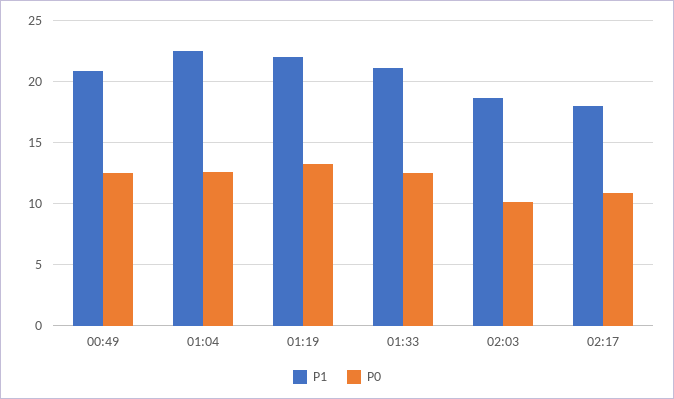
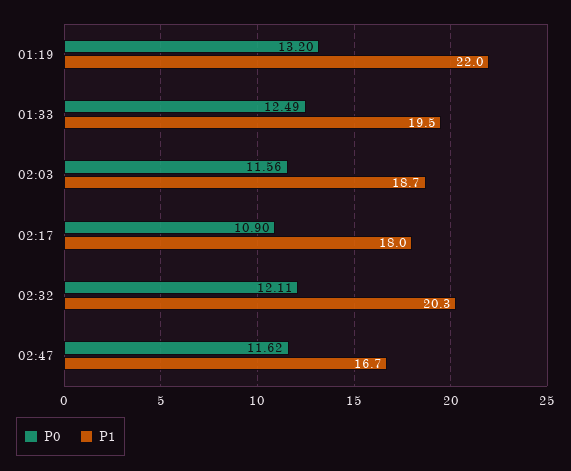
P1, 00:49: 21 -> none
P0, 00:49: 12.5 -> none
P1, 01:04: 22.5 -> none
P0, 01:04: 12.5 -> none
P1, 01:33: 21 -> 19.5
P0, 02:03: 10 -> 11.56
P0, 02:32: none -> 12.11
P1, 02:32: none -> 20.3
P0, 02:47: none -> 11.62
P1, 02:47: none -> 16.7

